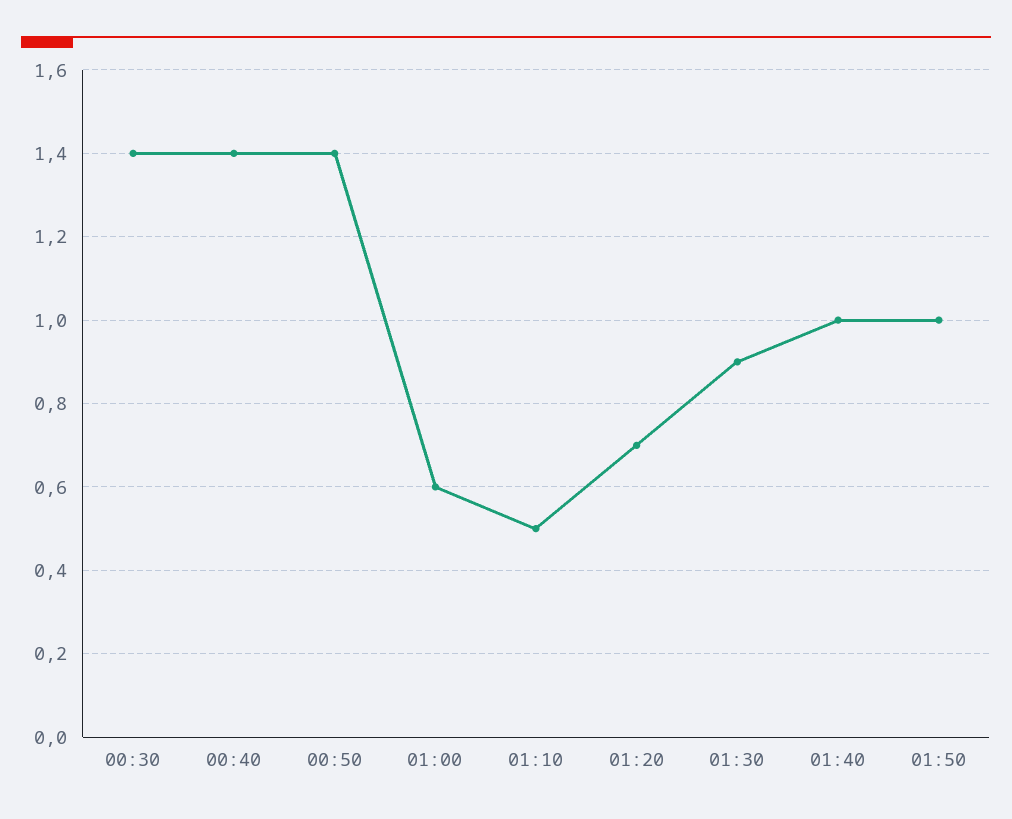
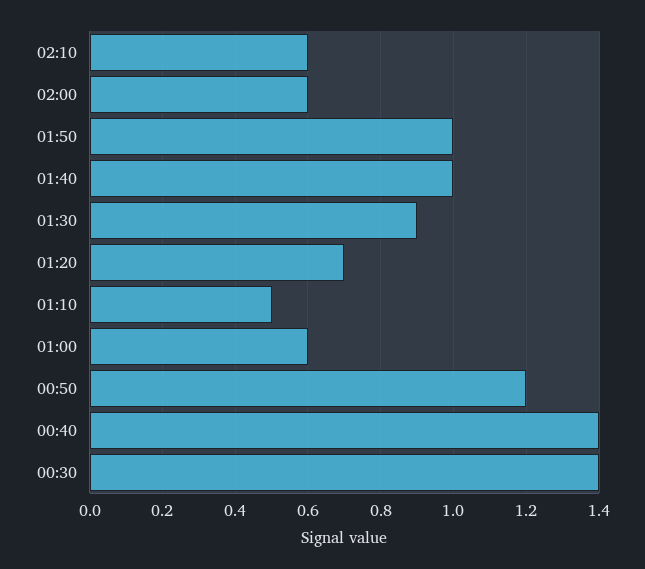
00:50: 1.4 -> 1.2
02:10: none -> 0.6
02:00: none -> 0.6

